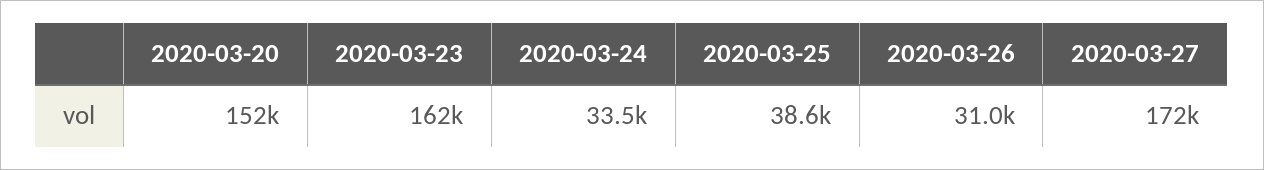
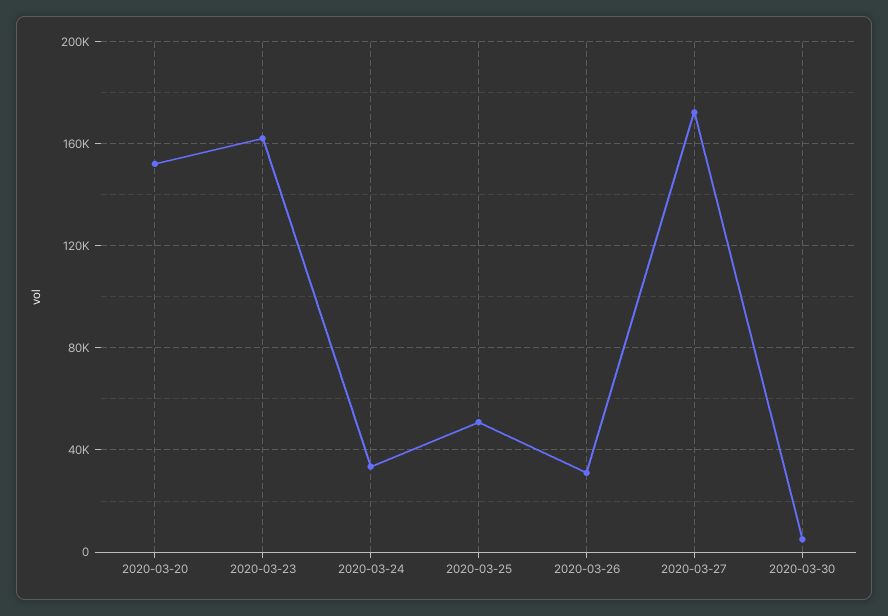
2020-03-25: 38600 -> 50000
2020-03-30: none -> 5000

